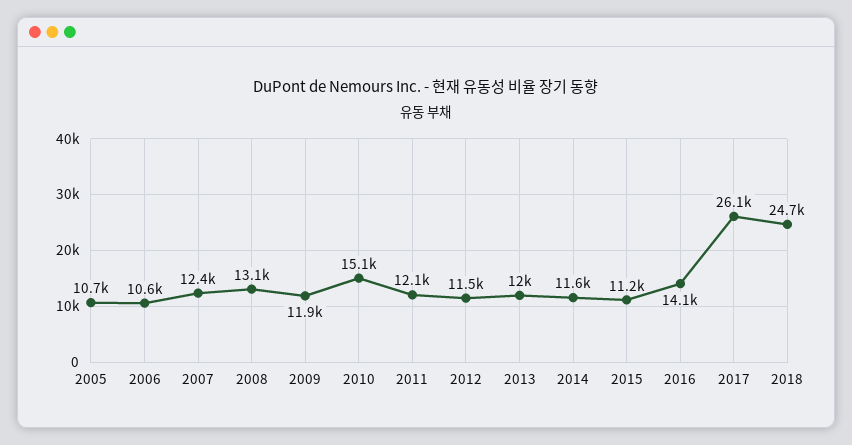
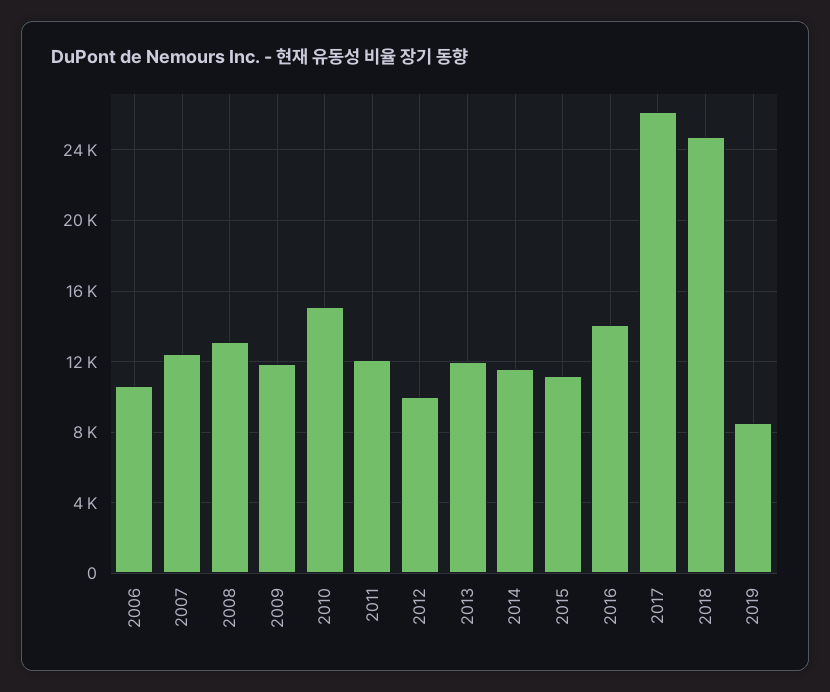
2005: 10700 -> none
2012: 11500 -> 10000
2019: none -> 8500

